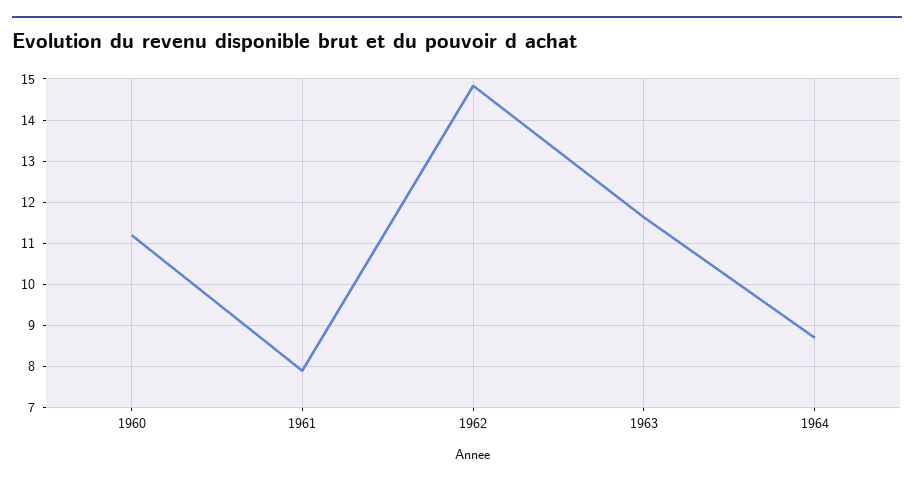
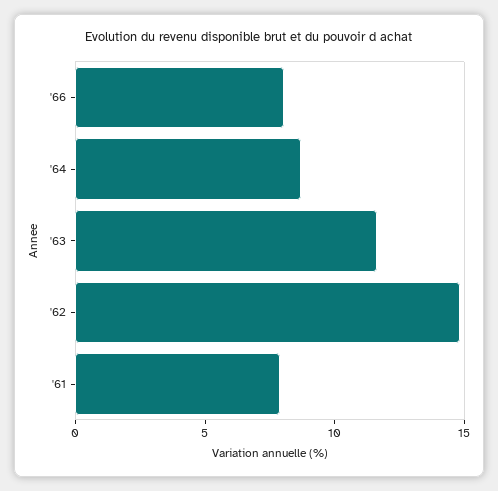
1960: 11.2 -> none
'66: none -> 8

